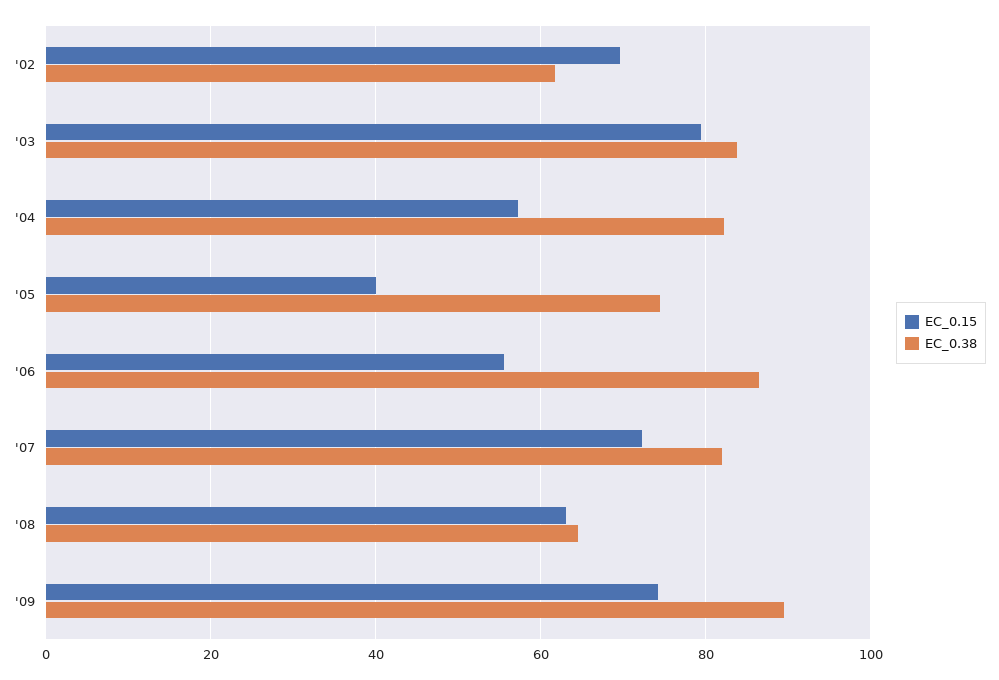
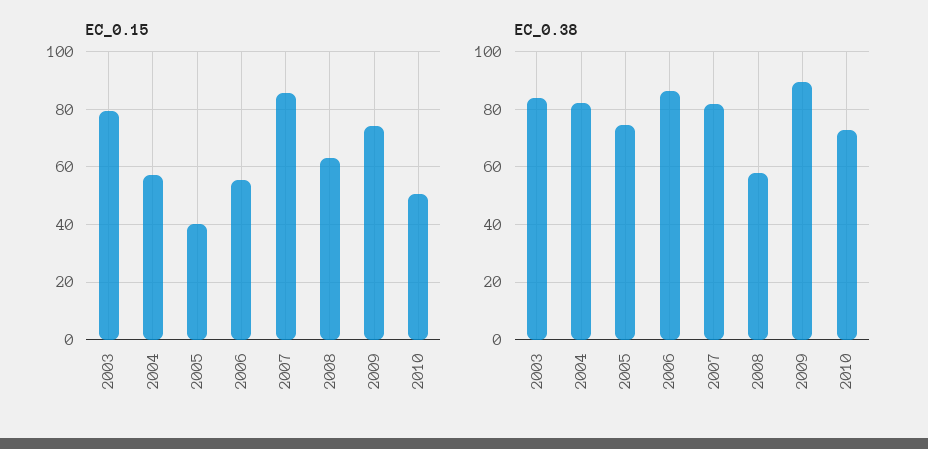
EC_0.15, '02: 70 -> none
EC_0.38, '02: 62 -> none
EC_0.15, '07: 72 -> 85
EC_0.38, '08: 64 -> 57.5
EC_0.15, 2010: none -> 50
EC_0.38, 2010: none -> 72.5

